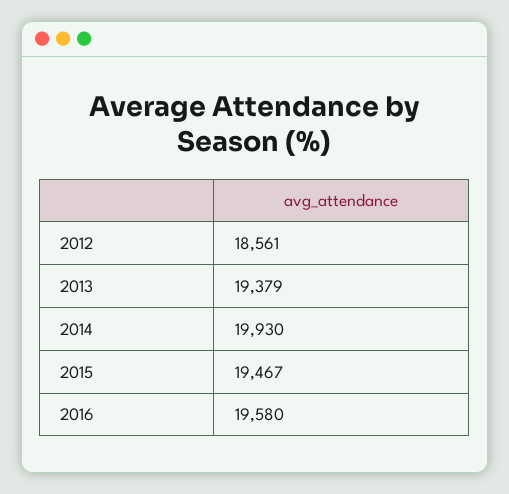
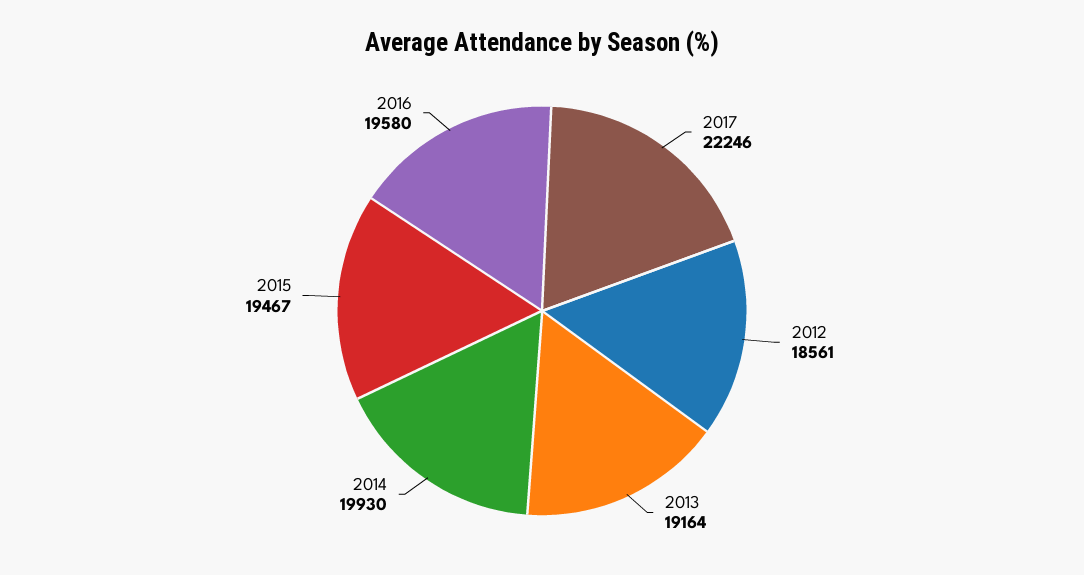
2013: 19379 -> 19164
2017: none -> 22246

